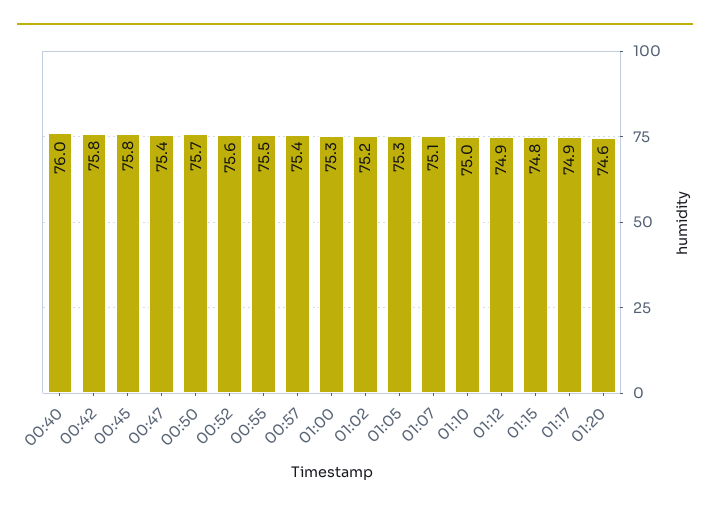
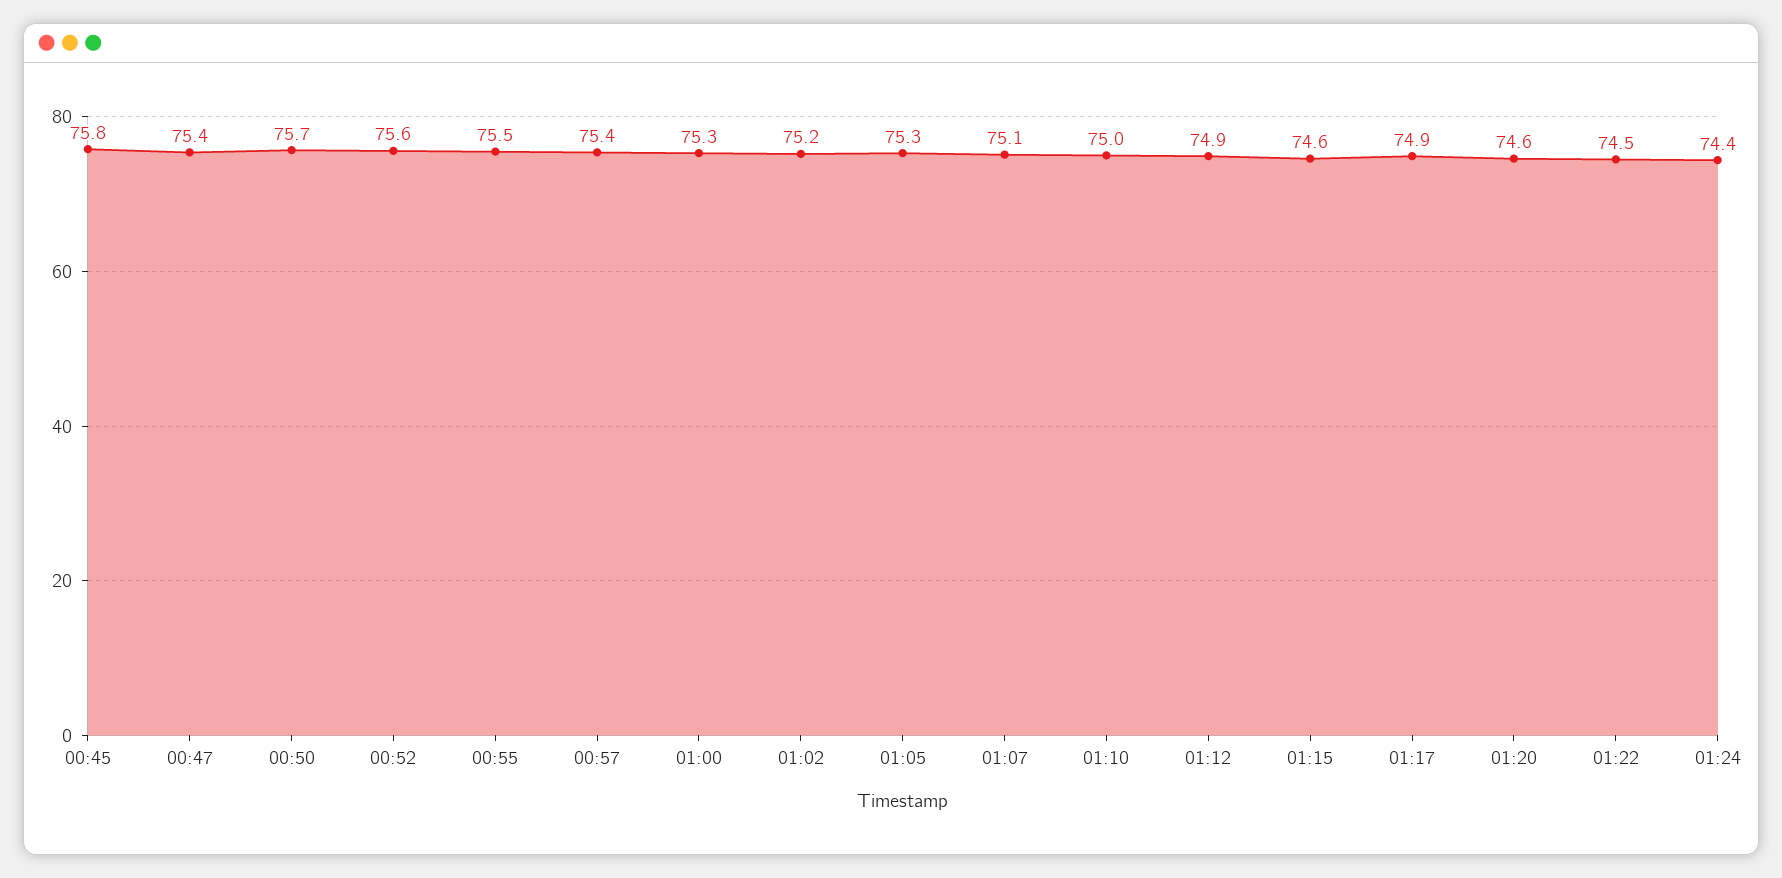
00:40: 76 -> none
00:42: 75.8 -> none
01:15: 74.8 -> 74.6
01:22: none -> 74.5
01:24: none -> 74.4

